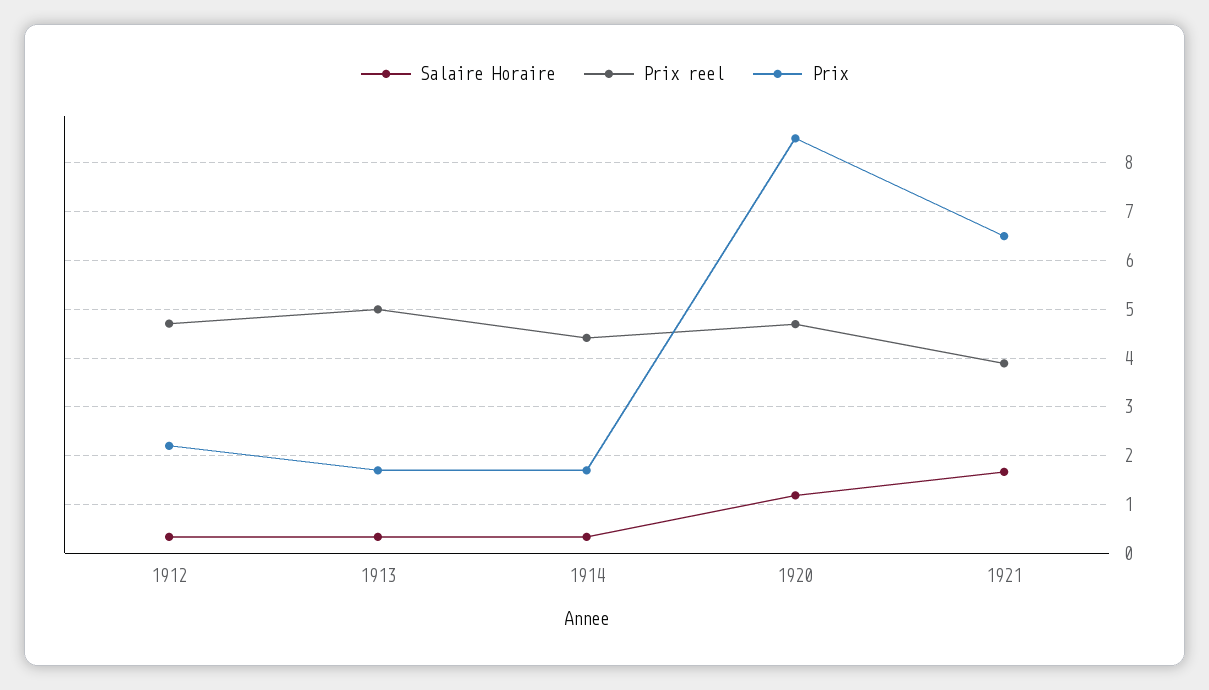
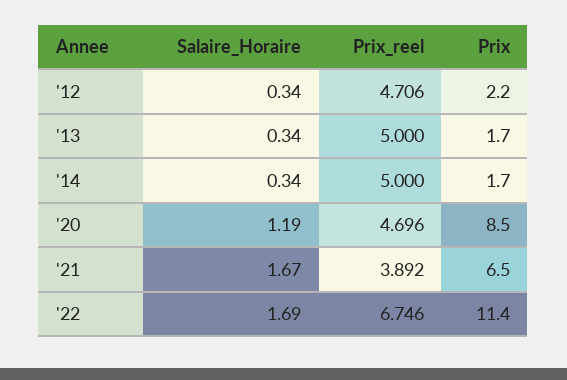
Prix reel, 1914: 4.4 -> 5
Salaire Horaire, '22: none -> 1.69
Prix reel, '22: none -> 6.746
Prix, '22: none -> 11.4

